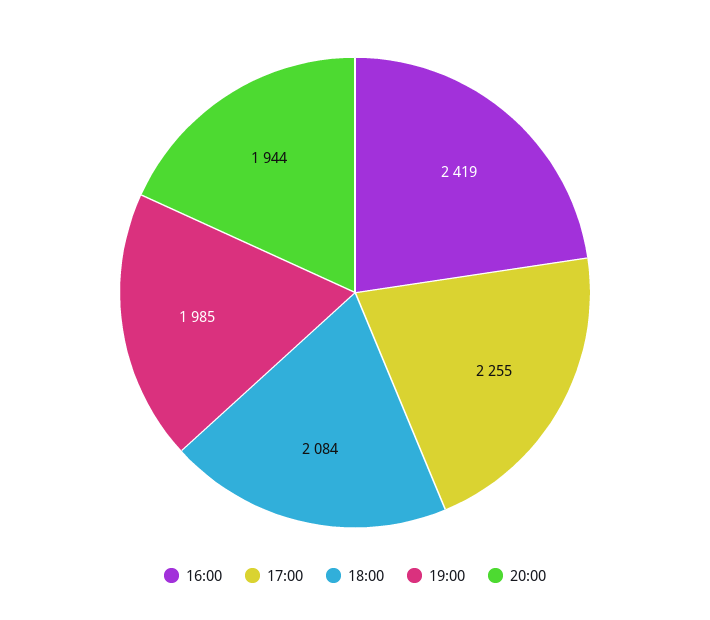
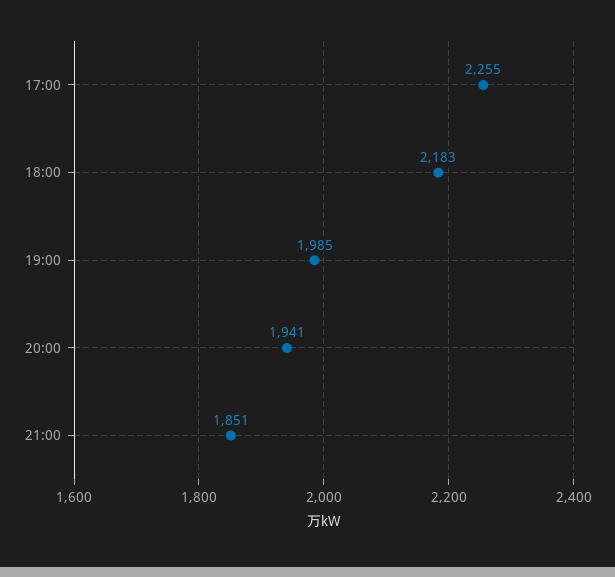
16:00: 2419 -> none
18:00: 2084 -> 2183
20:00: 1944 -> 1941
21:00: none -> 1851

